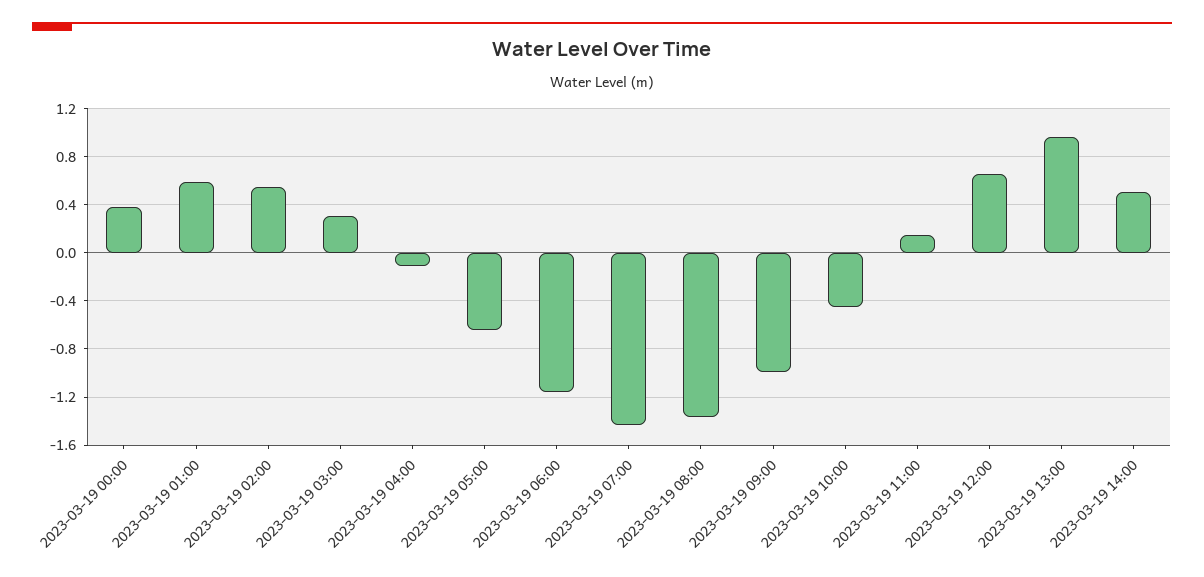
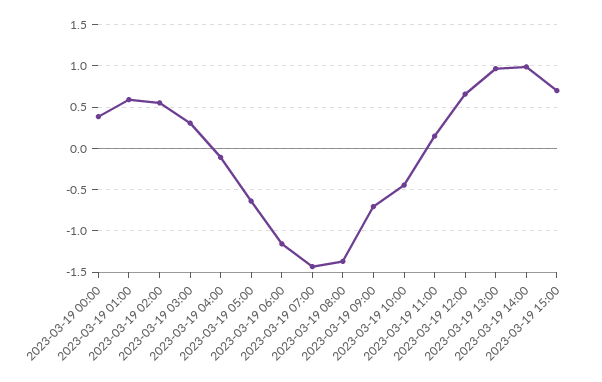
2023-03-19 09:00: -1 -> -0.7
2023-03-19 14:00: 0.5 -> 1
2023-03-19 15:00: none -> 0.7

